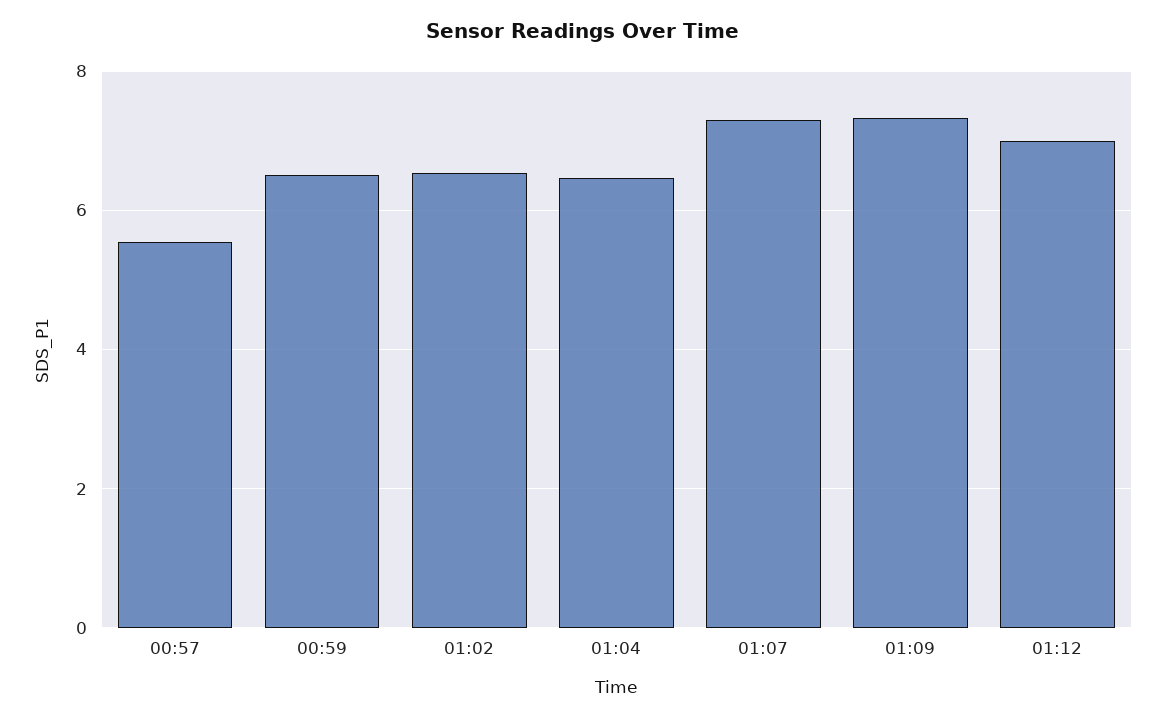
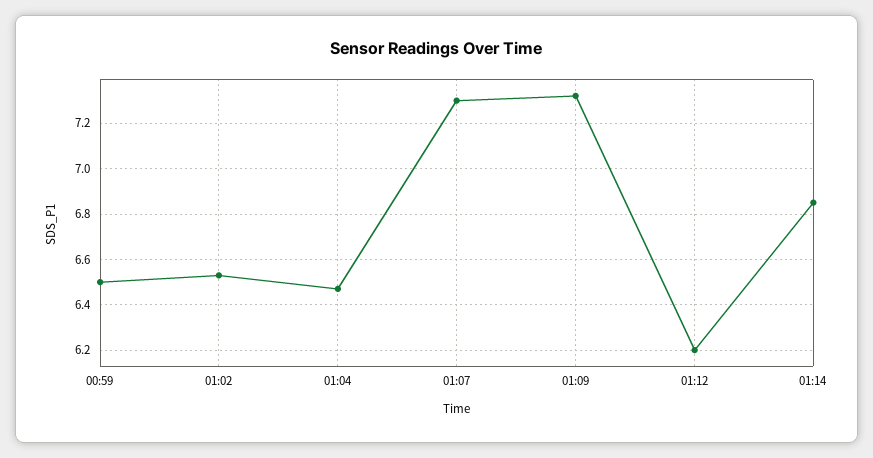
00:57: 5.6 -> none
01:12: 7 -> 6.2
01:14: none -> 6.85

